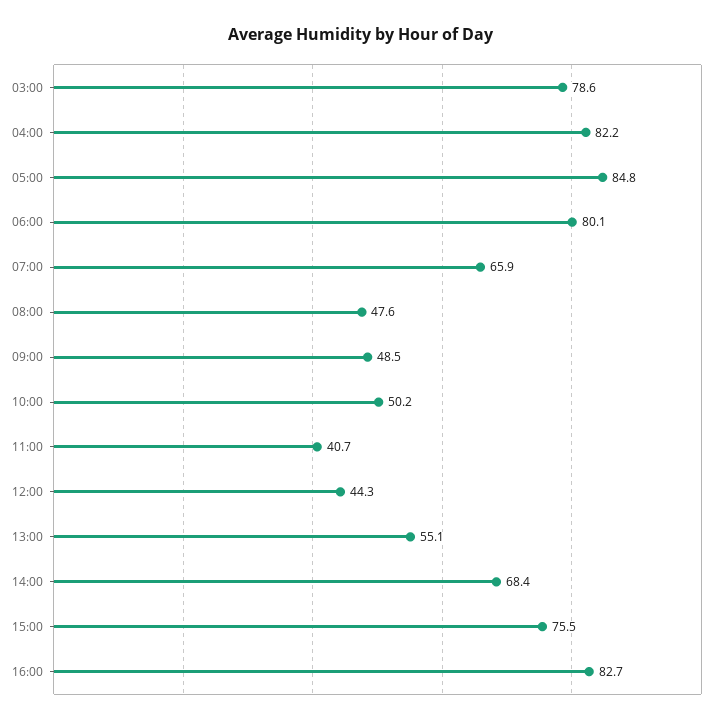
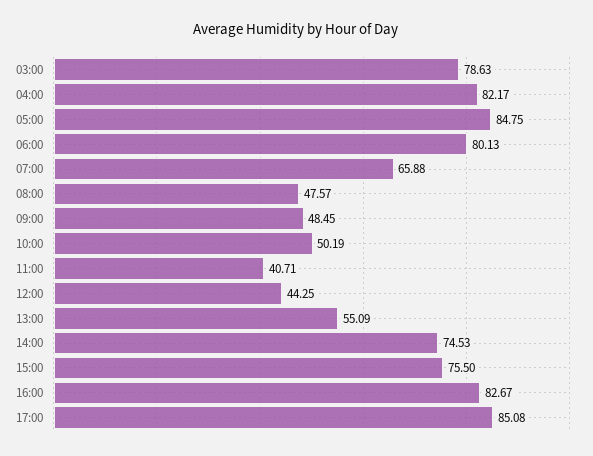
14:00: 68.4 -> 74.53
17:00: none -> 85.08

